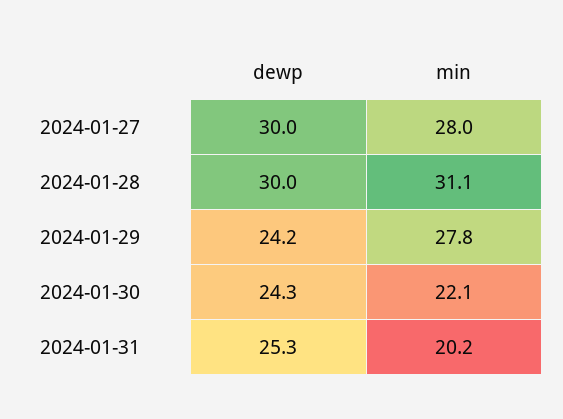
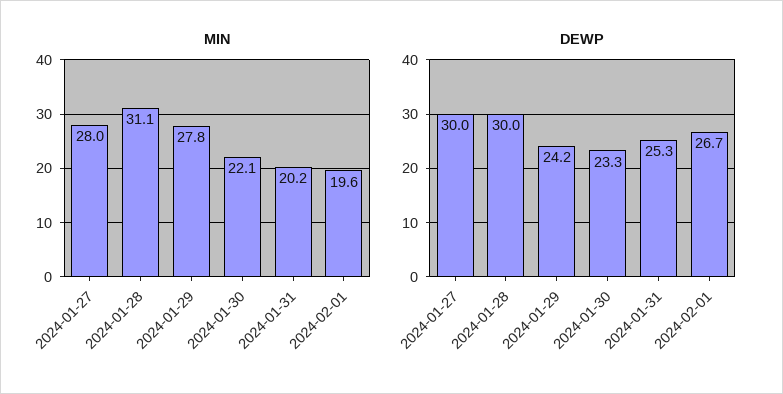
dewp, 2024-01-30: 24.3 -> 23.3
min, 2024-02-01: none -> 19.6
dewp, 2024-02-01: none -> 26.7

